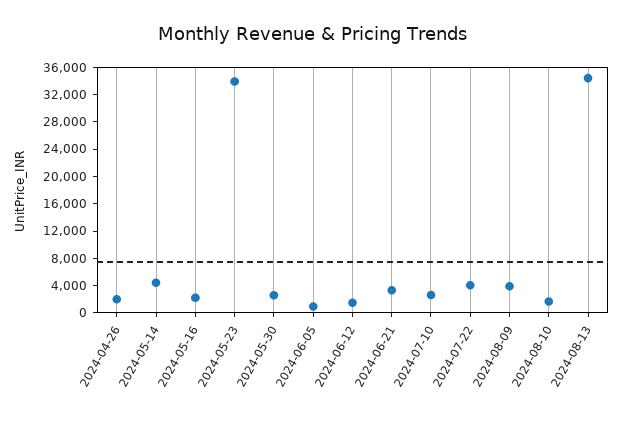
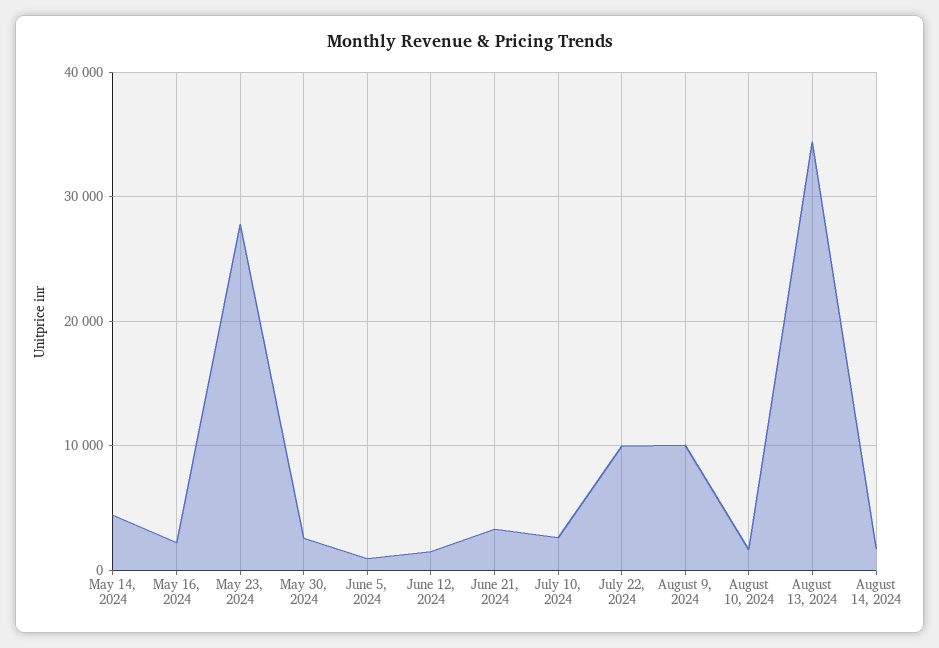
2024-04-26: 2000 -> none
2024-05-23: 34000 -> 28000
2024-07-22: 4000 -> 10000
2024-08-09: 4000 -> 10000
August 14, 2024: none -> 2000

